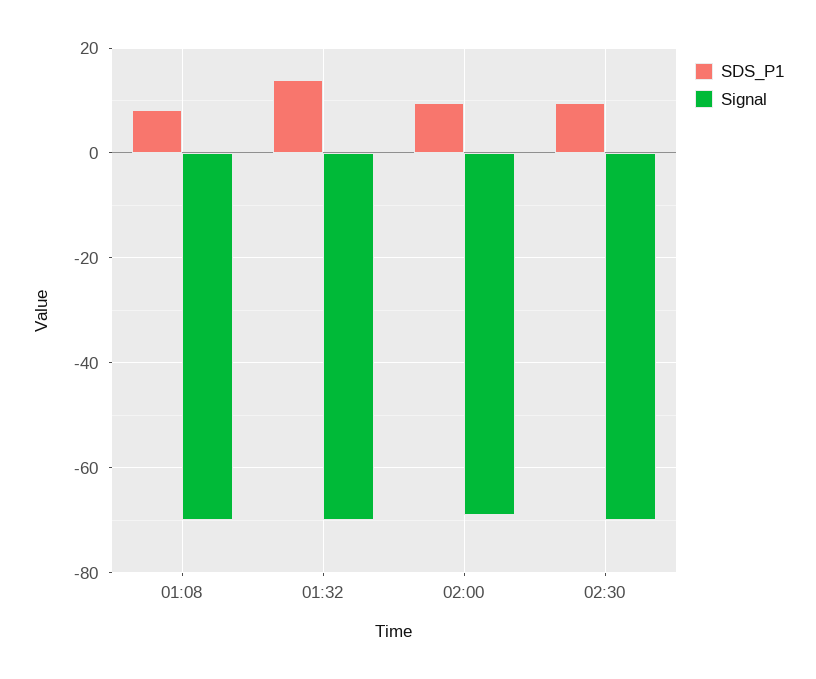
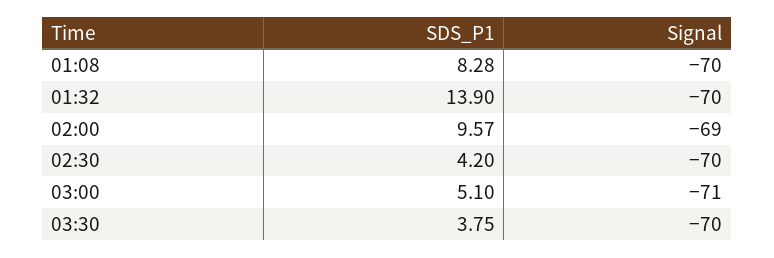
SDS_P1, 02:30: 10 -> 4.2
SDS_P1, 03:00: none -> 5.1
Signal, 03:00: none -> -71
SDS_P1, 03:30: none -> 3.75
Signal, 03:30: none -> -70

